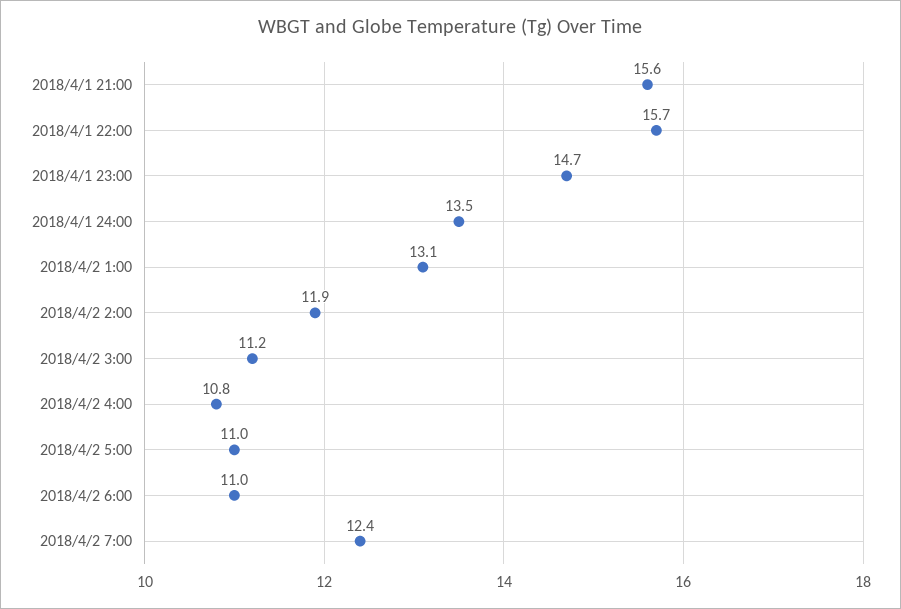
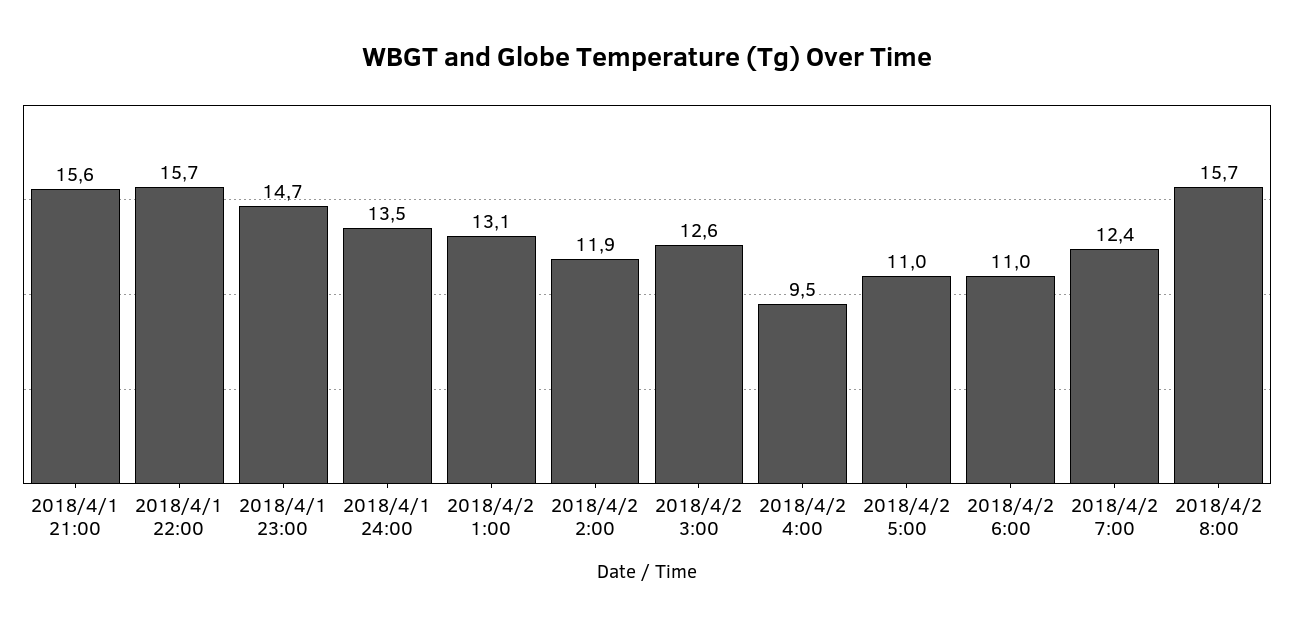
2018/4/2 3:00: 11.2 -> 12.6
2018/4/2 4:00: 10.8 -> 9.5
2018/4/2 8:00: none -> 15.7

